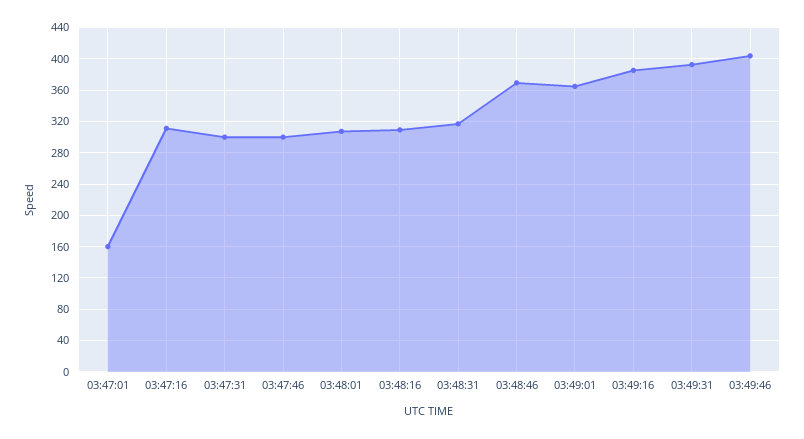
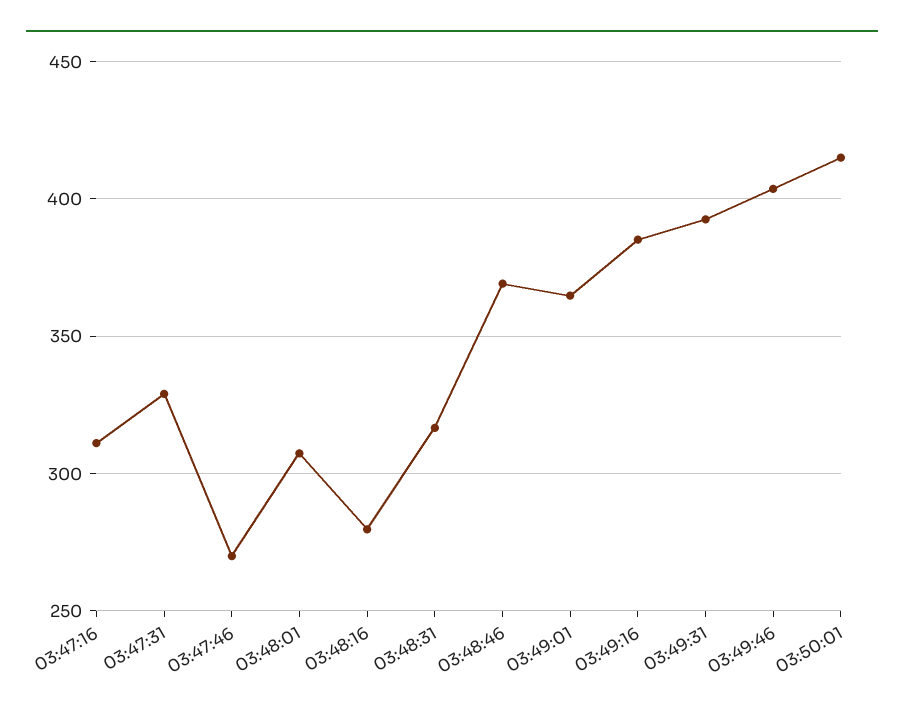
03:47:01: 160 -> none
03:47:31: 300 -> 330
03:47:46: 300 -> 270
03:48:16: 310 -> 280
03:50:01: none -> 415

